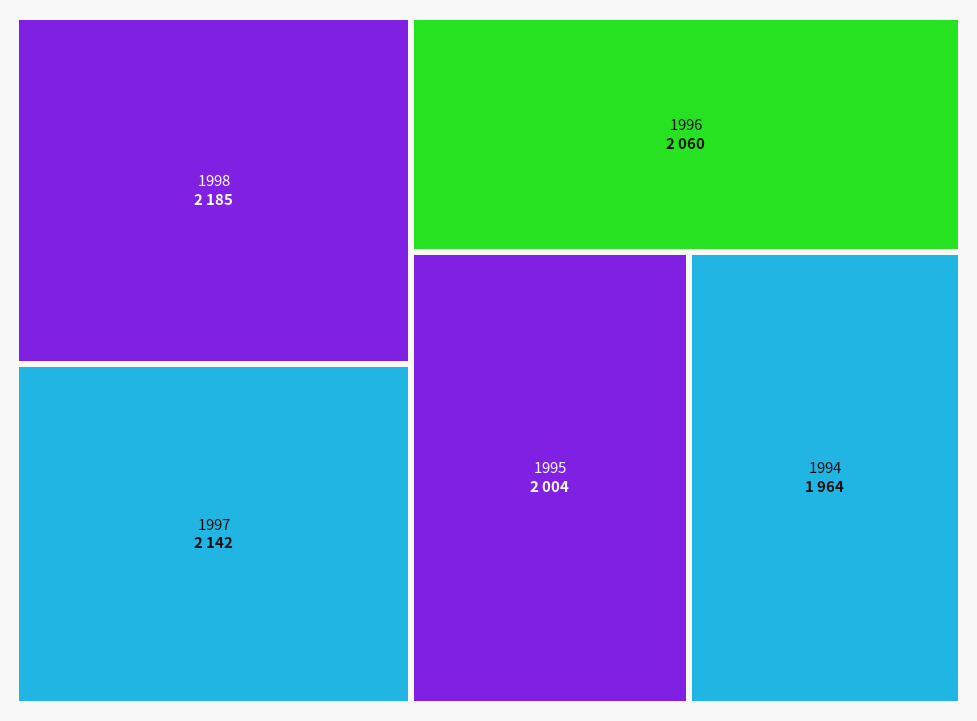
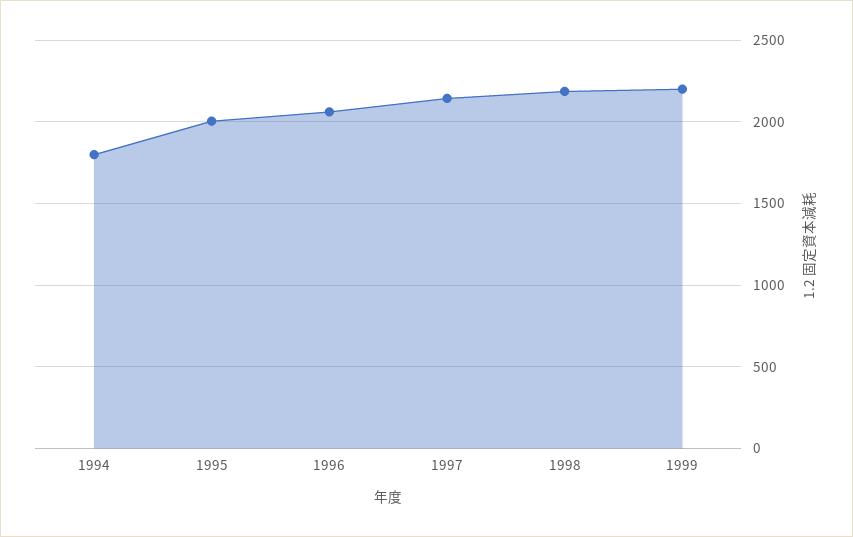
1994: 1964 -> 1800
1999: none -> 2200

